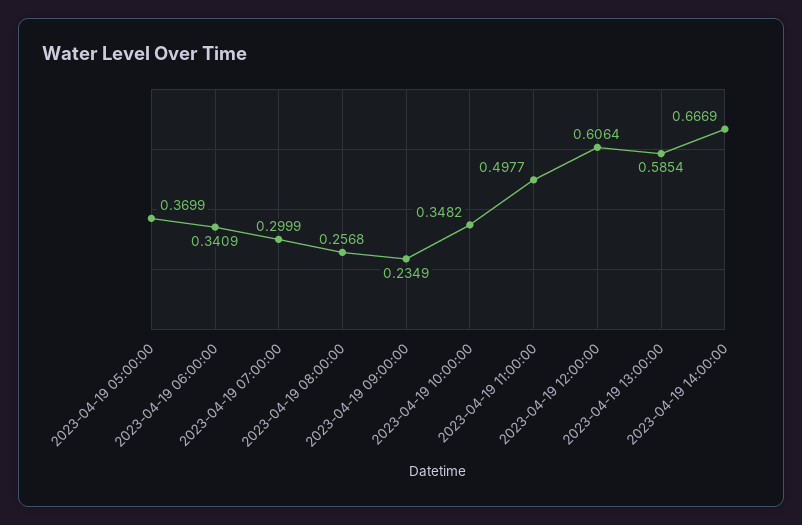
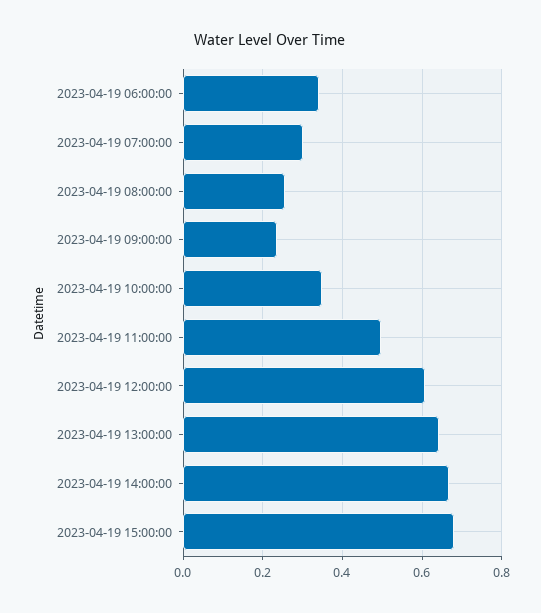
2023-04-19 05:00:00: 0.3699 -> none
2023-04-19 13:00:00: 0.5854 -> 0.64
2023-04-19 15:00:00: none -> 0.68

